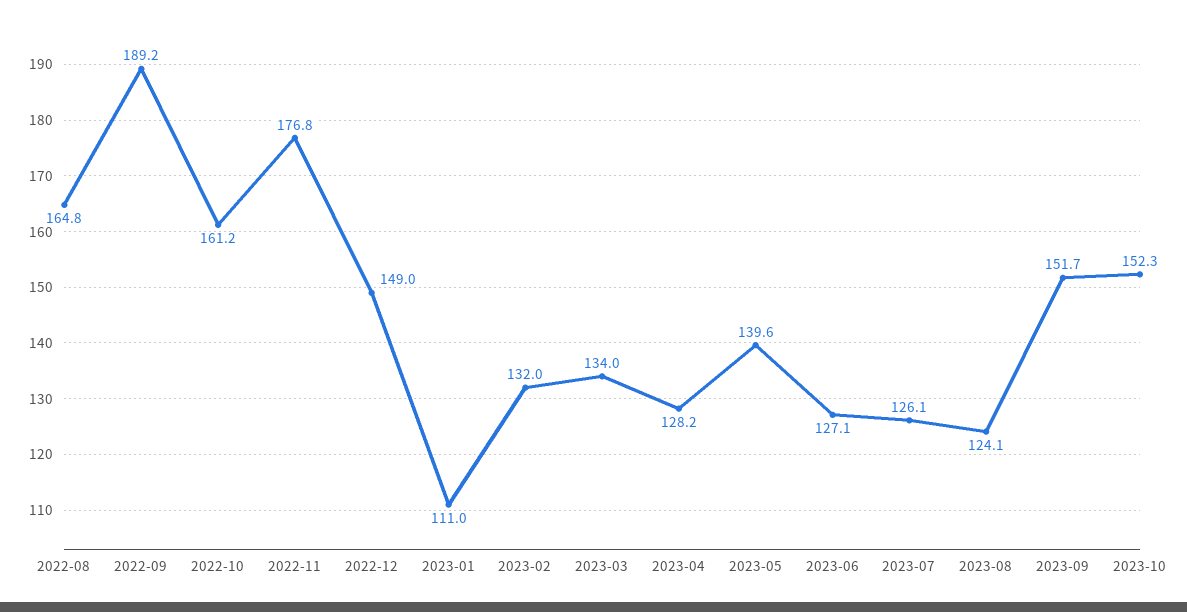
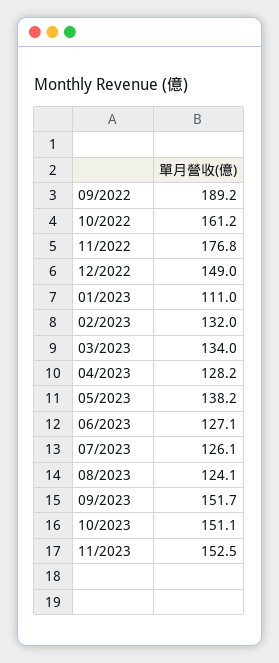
2022-08: 164.8 -> none
2023-05: 139.6 -> 138.2
2023-10: 152.3 -> 151.1
11/2023: none -> 152.5

